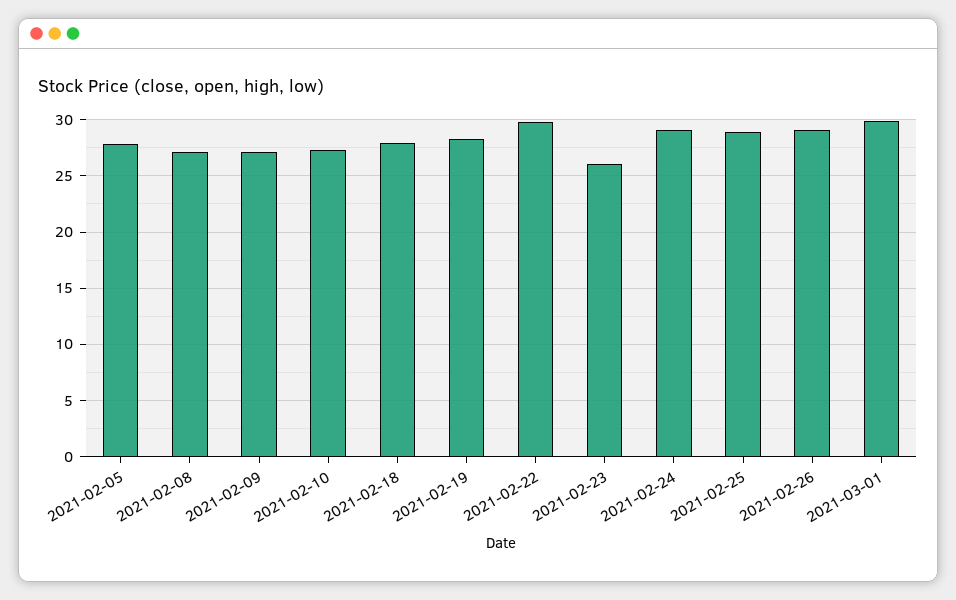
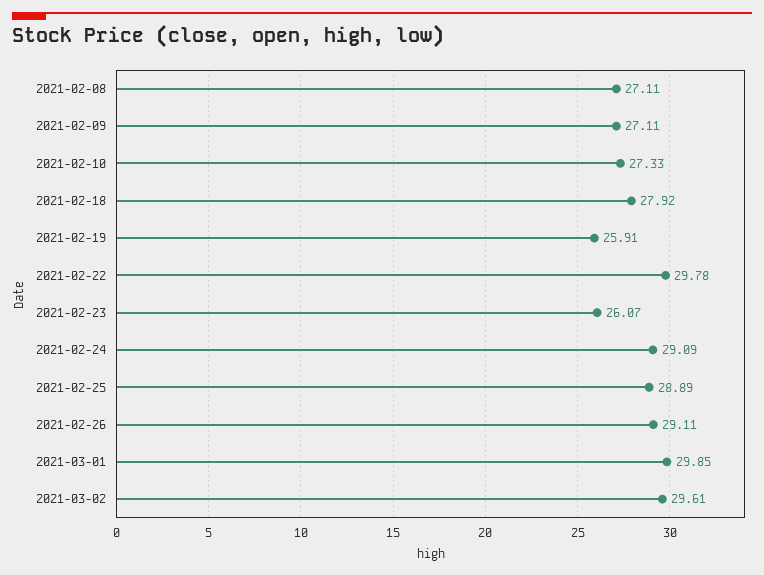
2021-02-05: 28 -> none
2021-02-19: 28 -> 25.91
2021-03-02: none -> 29.61

